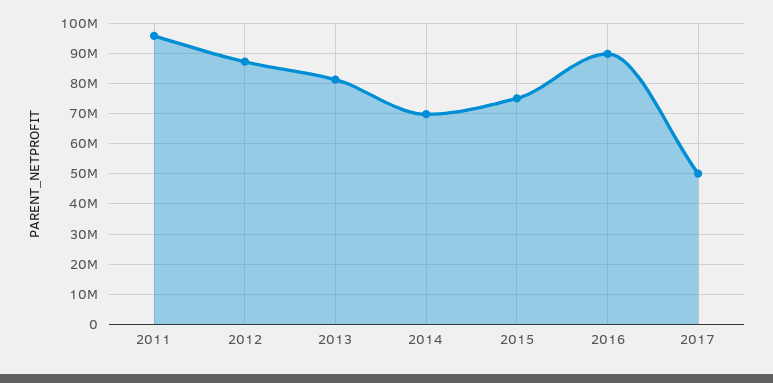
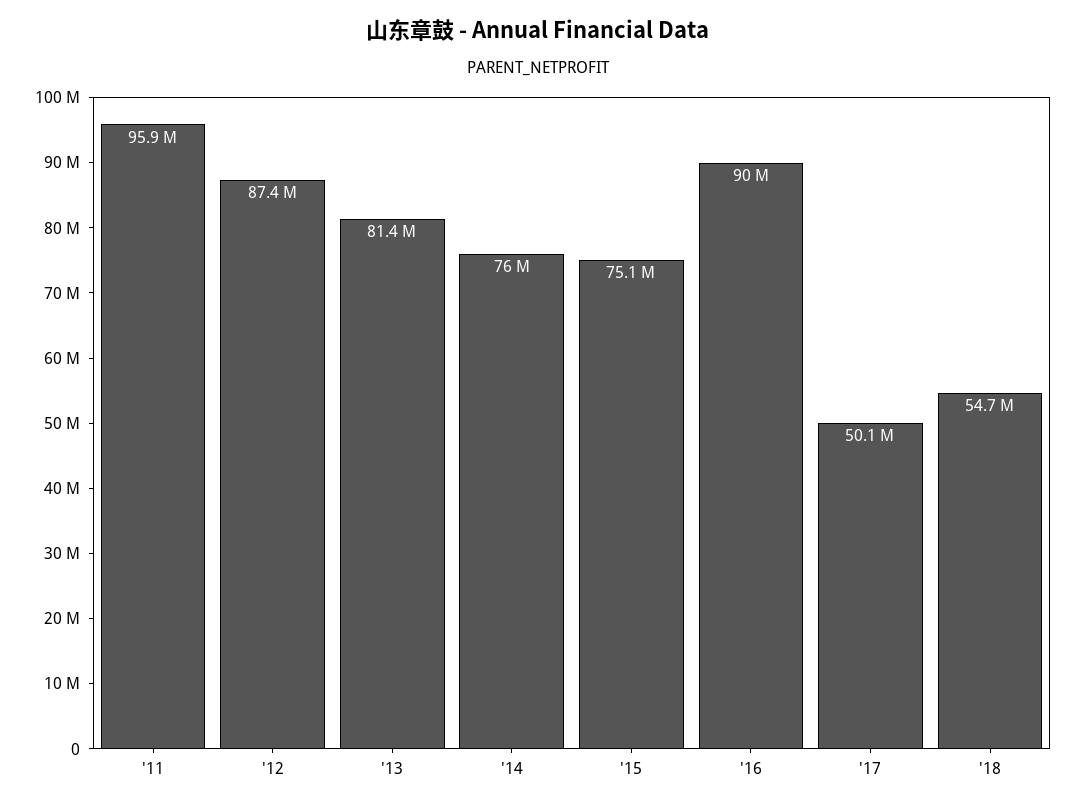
2014: 70000000 -> 76000000
'18: none -> 54700000

